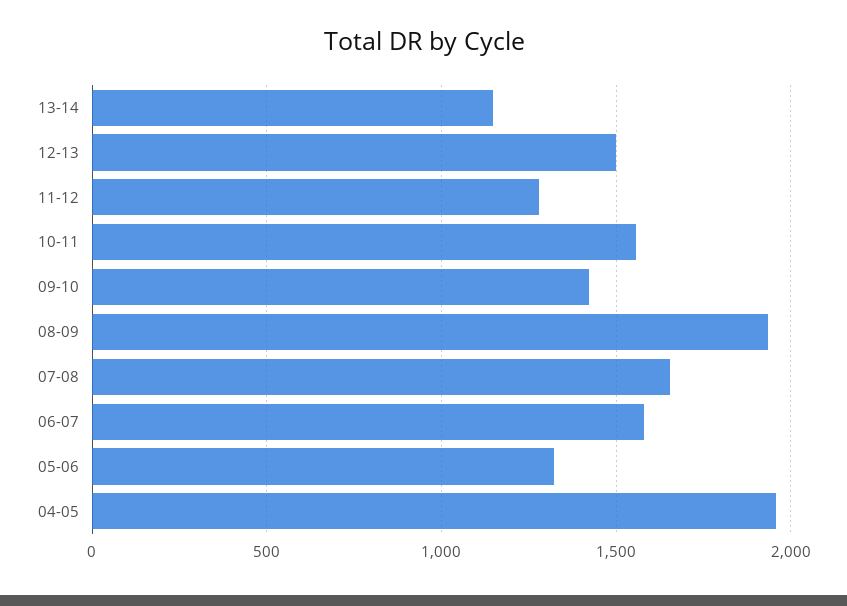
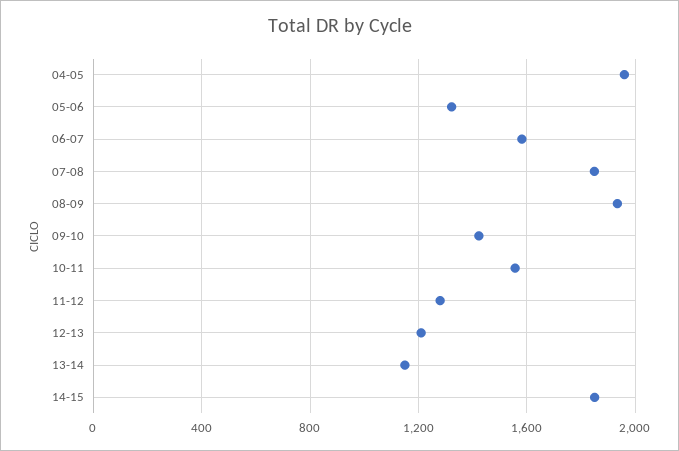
12-13: 1500 -> 1200
07-08: 1650 -> 1850
14-15: none -> 1850

